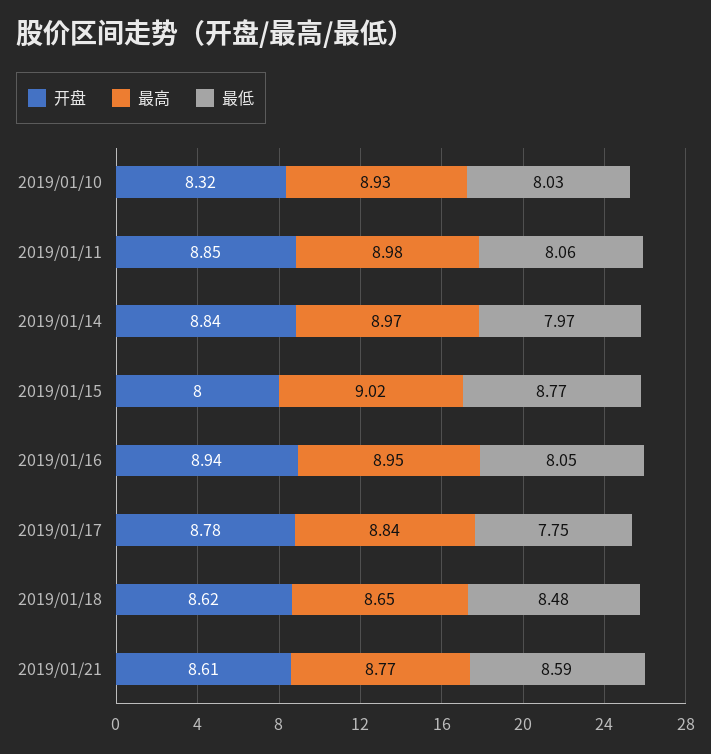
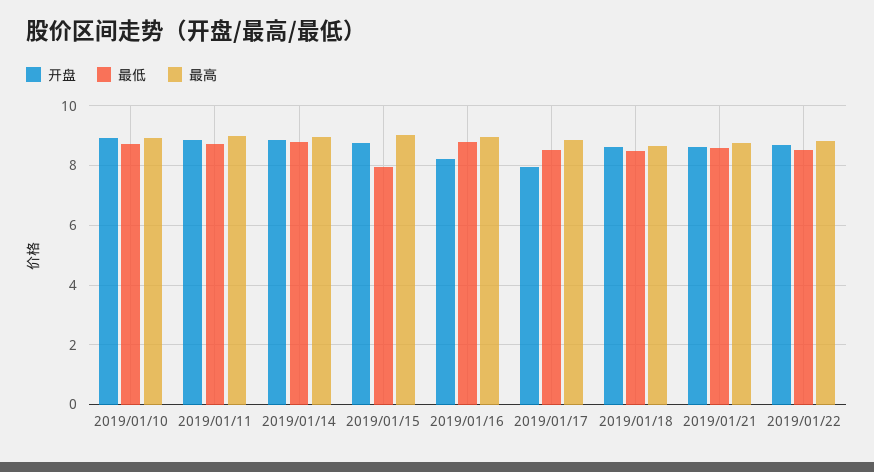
开盘, 2019/01/10: 8.32 -> 9
最低, 2019/01/10: 8.03 -> 8.75
最低, 2019/01/11: 8.06 -> 8.75
最低, 2019/01/14: 7.97 -> 8.75
开盘, 2019/01/15: 8 -> 8.75
最低, 2019/01/15: 8.77 -> 8
开盘, 2019/01/16: 8.94 -> 8.25
最低, 2019/01/16: 8.05 -> 8.75
开盘, 2019/01/17: 8.78 -> 8
最低, 2019/01/17: 7.75 -> 8.5
开盘, 2019/01/22: none -> 8.75
最低, 2019/01/22: none -> 8.5
最高, 2019/01/22: none -> 8.75

